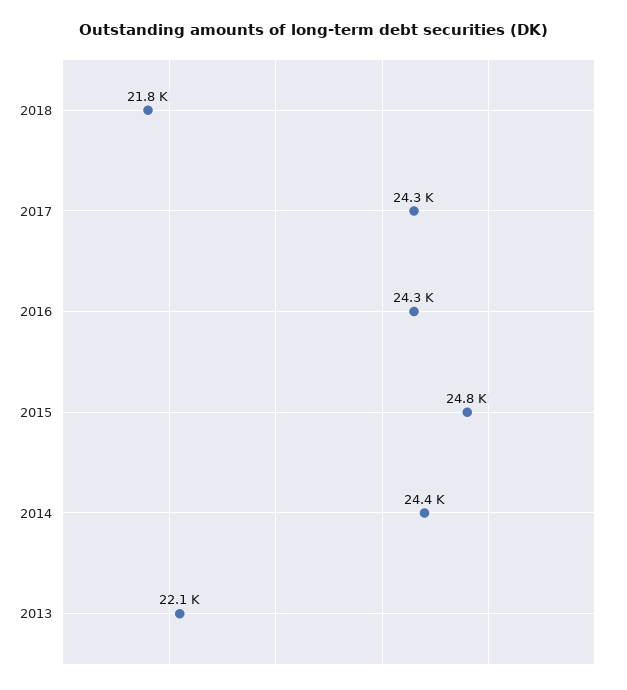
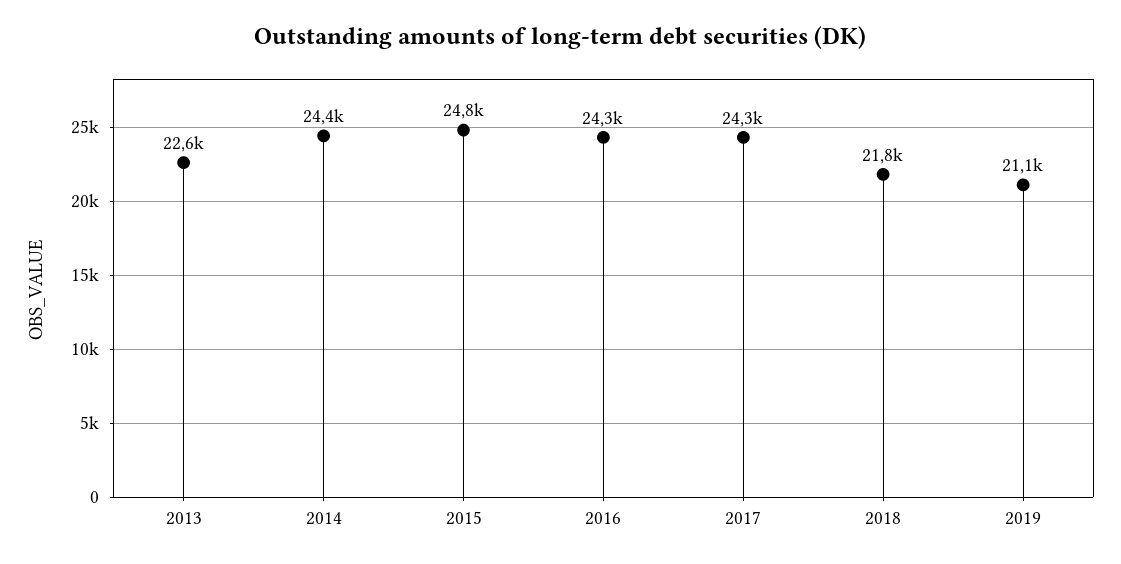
2013: 22100 -> 22600
2019: none -> 21100

